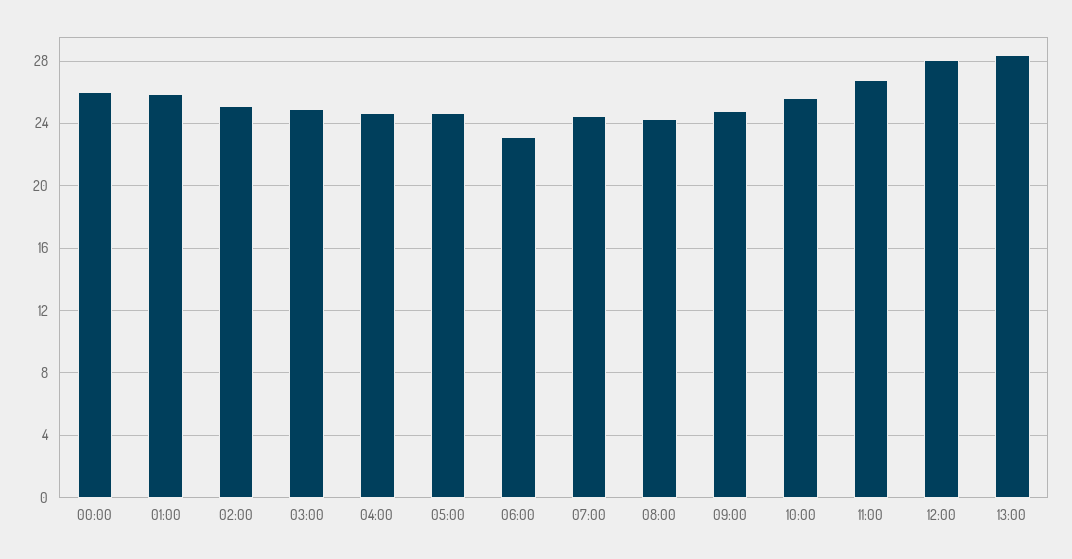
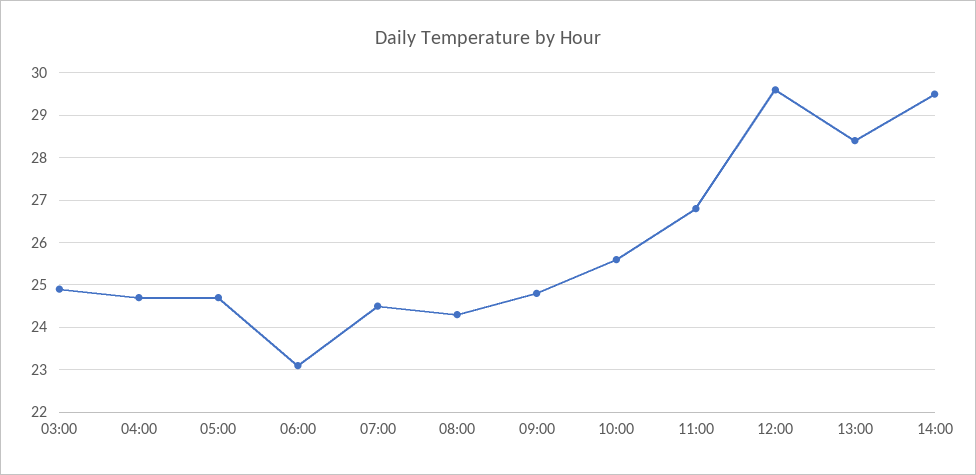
00:00: 26 -> none
01:00: 26 -> none
02:00: 25 -> none
12:00: 28 -> 29.5
14:00: none -> 29.5

